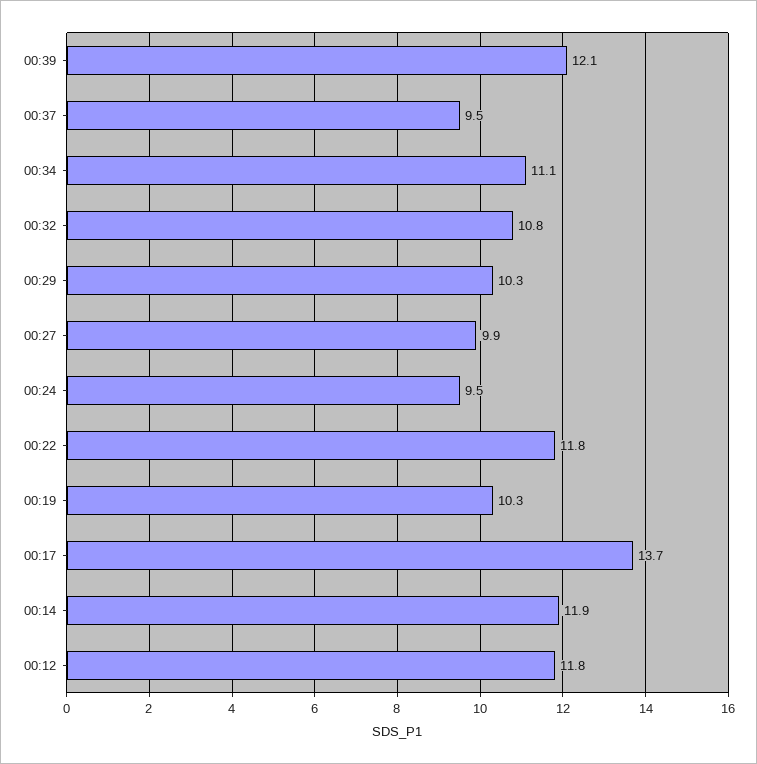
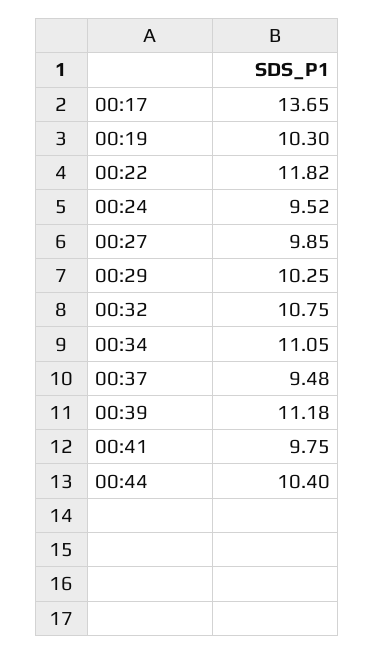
00:39: 12.1 -> 11.18
00:14: 11.9 -> none
00:12: 11.8 -> none
00:41: none -> 9.75
00:44: none -> 10.4

